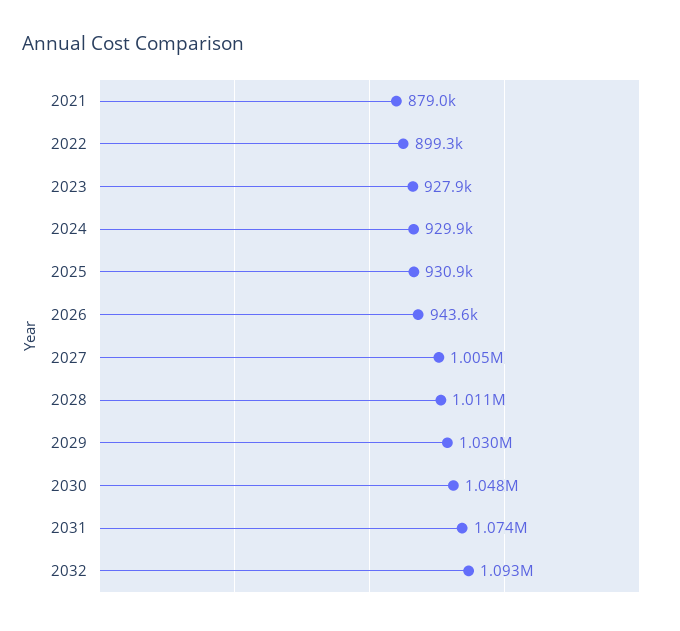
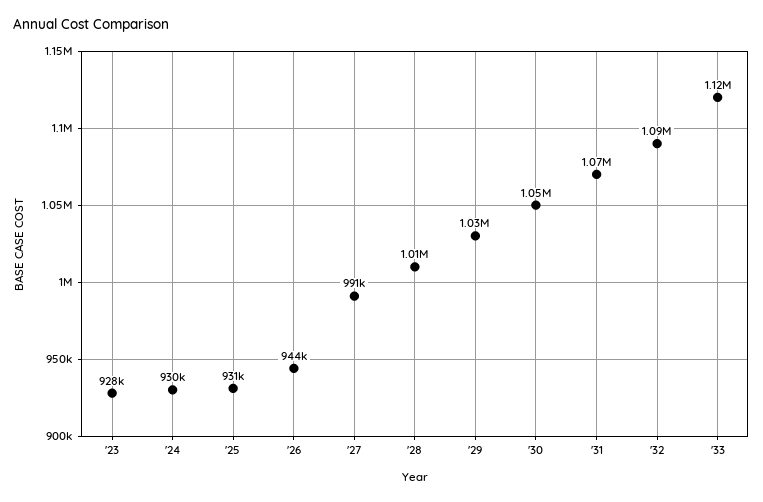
2021: 879000 -> none
2022: 899300 -> none
2027: 1005000 -> 991000
'33: none -> 1120000

